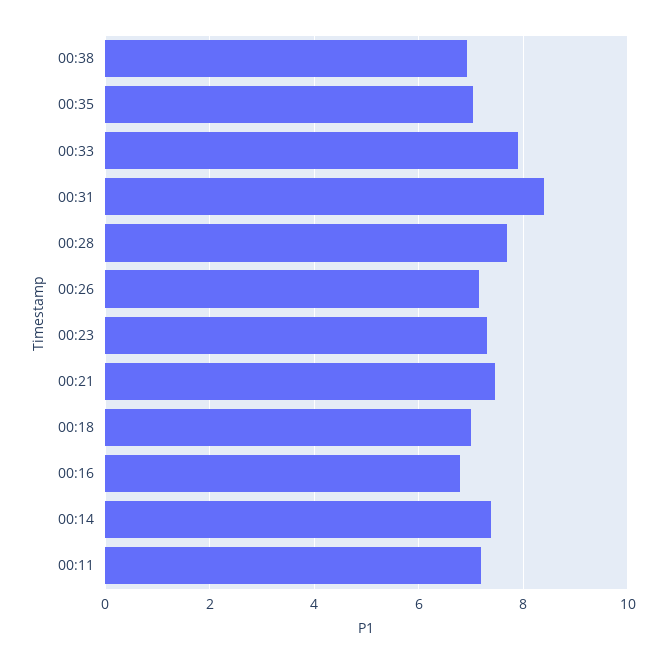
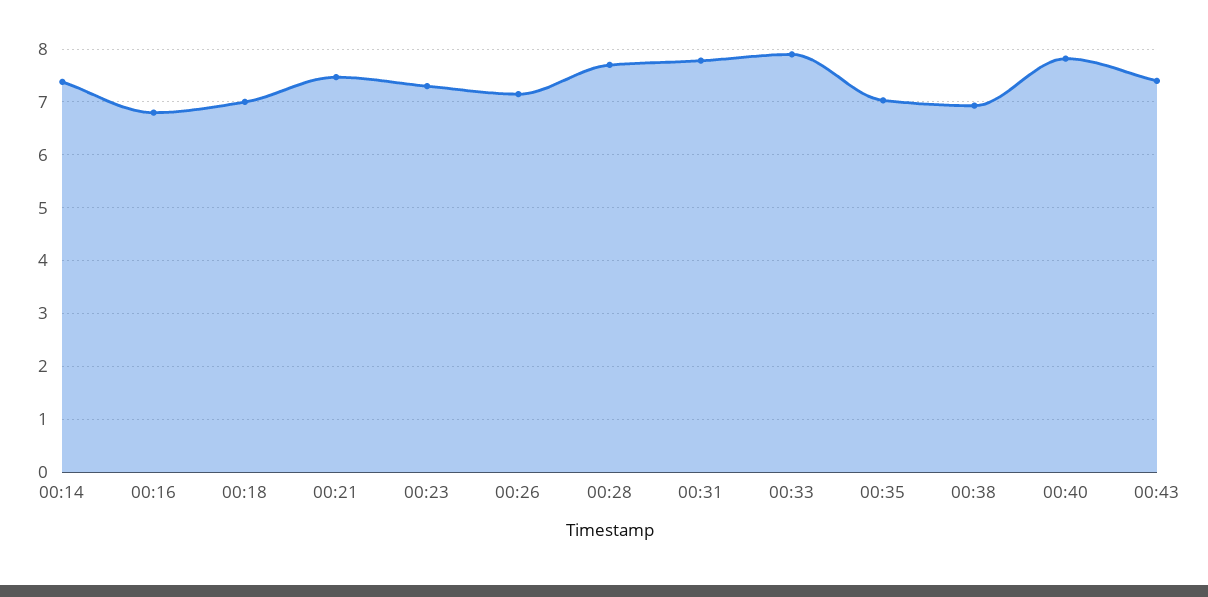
00:31: 8.4 -> 7.8
00:11: 7.2 -> none
00:40: none -> 7.8
00:43: none -> 7.4

